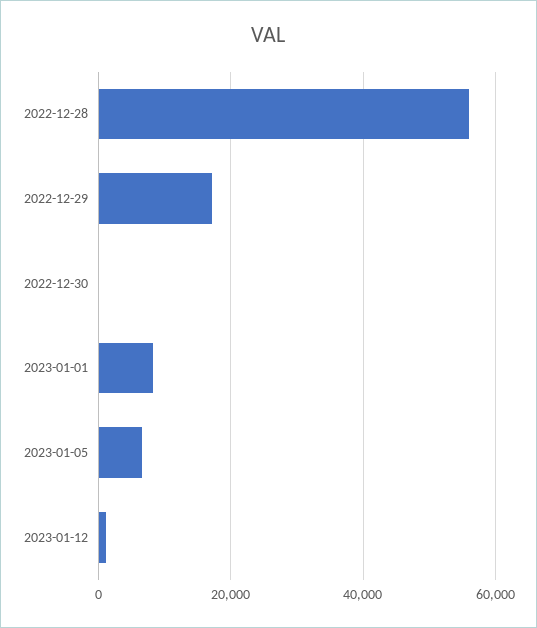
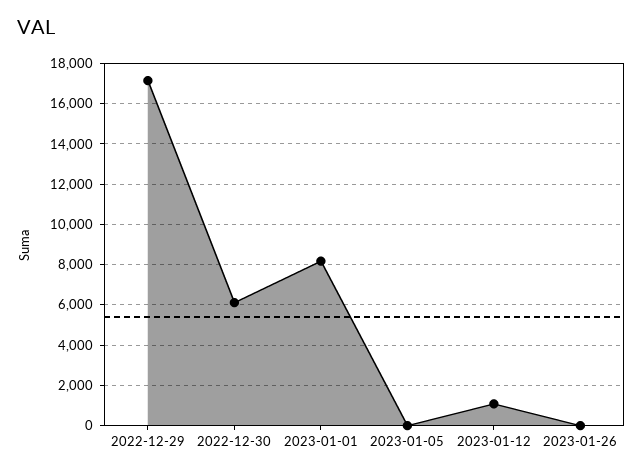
2022-12-28: 56000 -> none
2022-12-30: 0 -> 6000
2023-01-05: 6000 -> 0
2023-01-26: none -> 0

